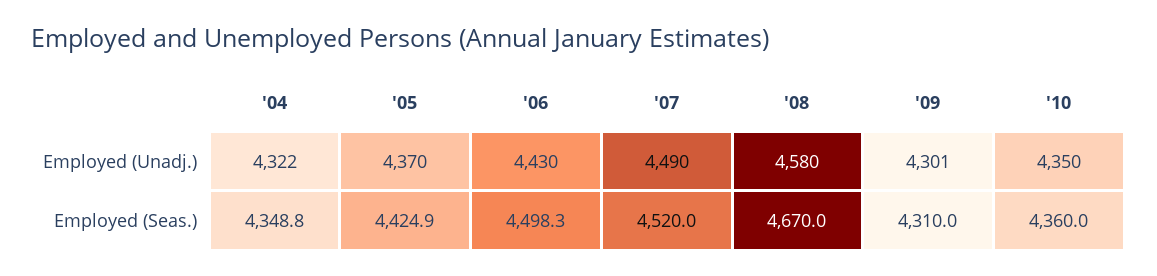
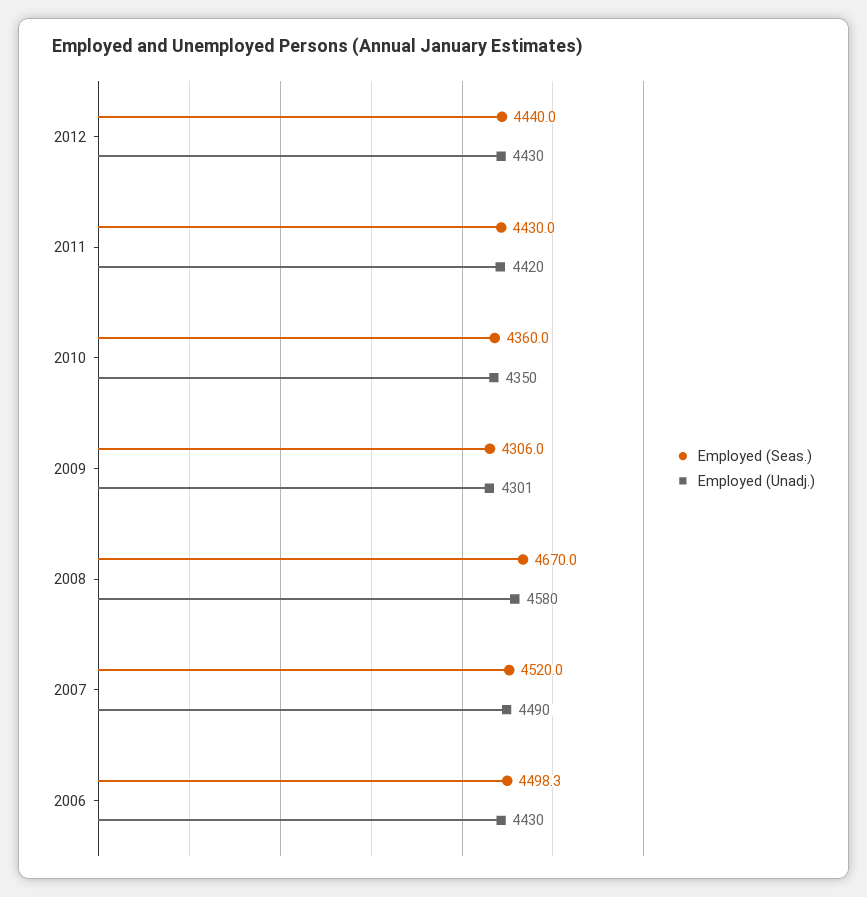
Employed (Unadj.), '04: 4322 -> none
Employed (Unadj.), '05: 4370 -> none
Employed (Seas.), '04: 4348.8 -> none
Employed (Seas.), '05: 4424.9 -> none
Employed (Seas.), '09: 4310 -> 4306
Employed (Seas.), 2012: none -> 4440
Employed (Unadj.), 2012: none -> 4430
Employed (Seas.), 2011: none -> 4430
Employed (Unadj.), 2011: none -> 4420

